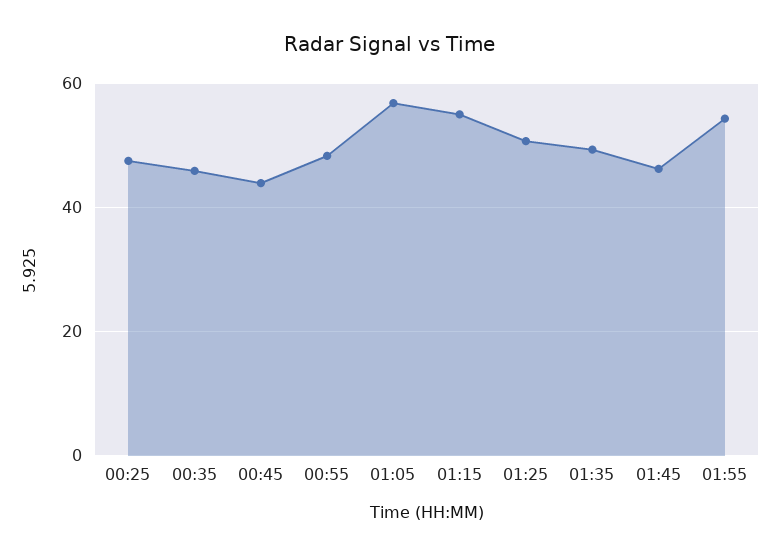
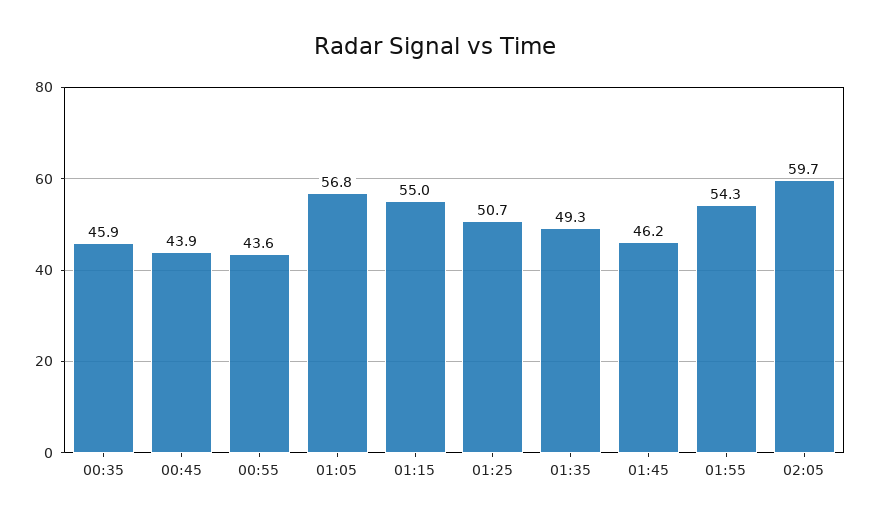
00:25: 48 -> none
00:55: 48 -> 43.6
02:05: none -> 59.7

